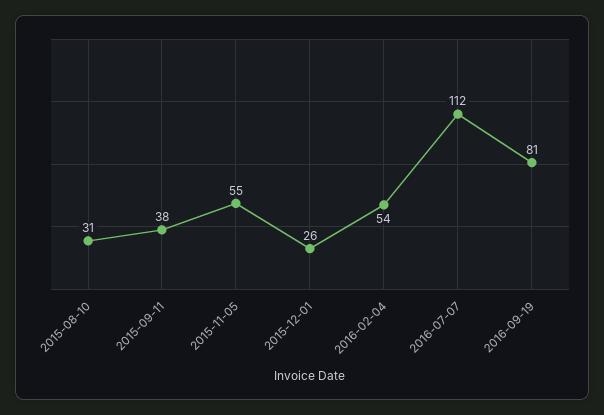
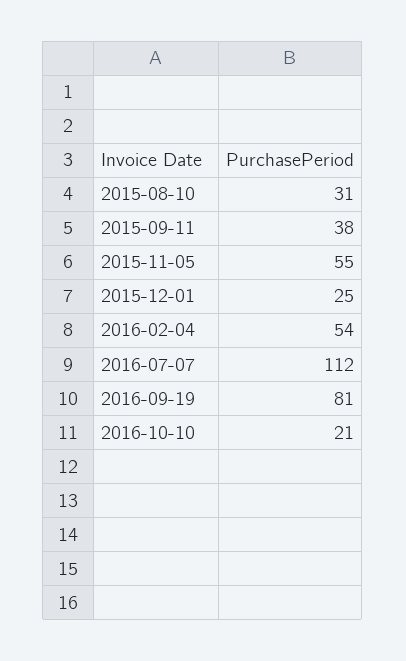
2015-12-01: 26 -> 25
2016-10-10: none -> 21

